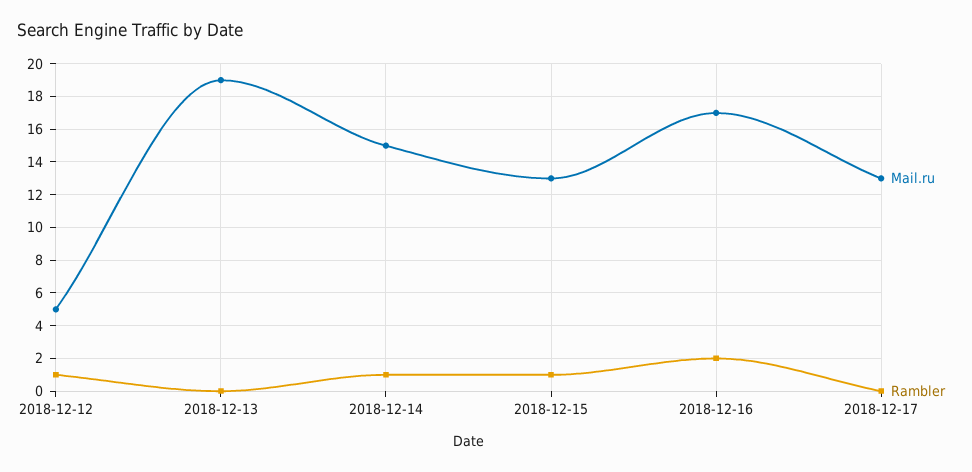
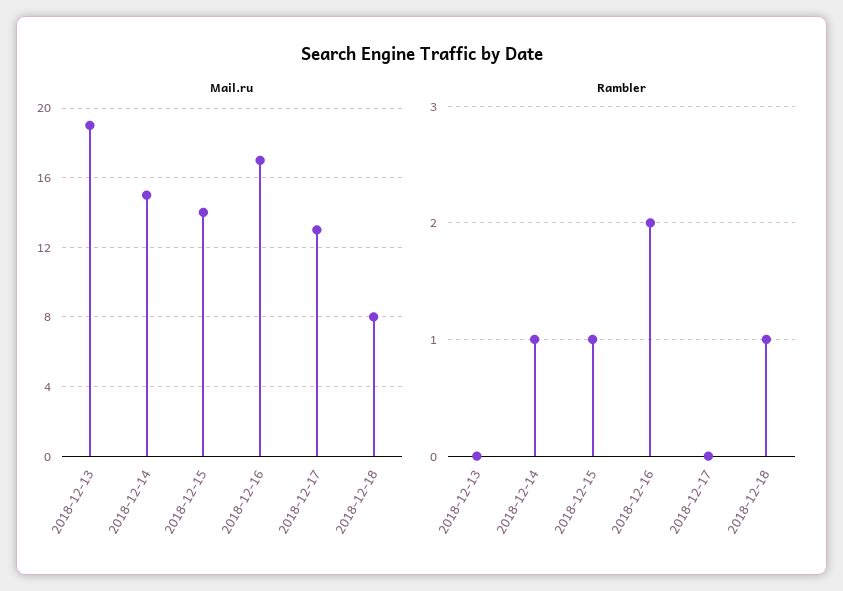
Mail.ru, 2018-12-12: 5 -> none
Rambler, 2018-12-12: 1 -> none
Mail.ru, 2018-12-15: 13 -> 14
Mail.ru, 2018-12-18: none -> 8
Rambler, 2018-12-18: none -> 1

